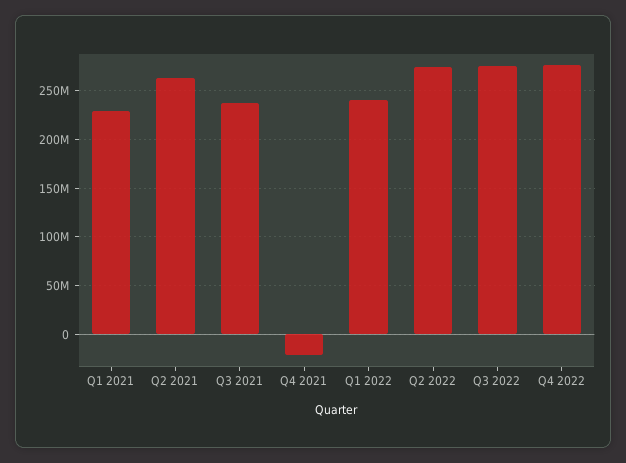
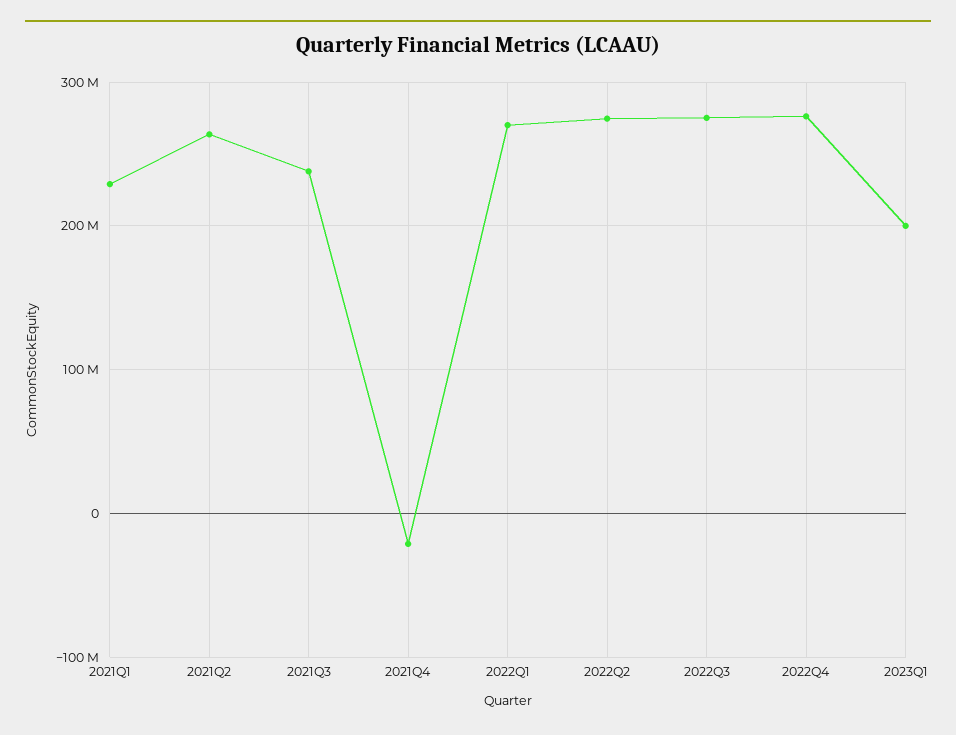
Q1 2022: 240000000 -> 270000000
2023Q1: none -> 200000000

